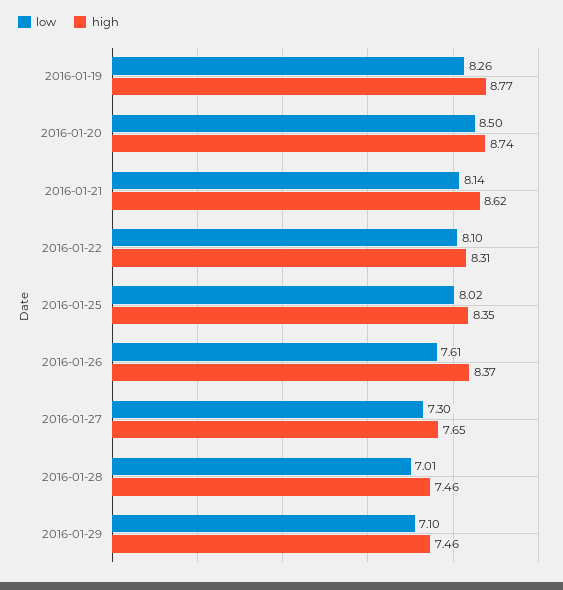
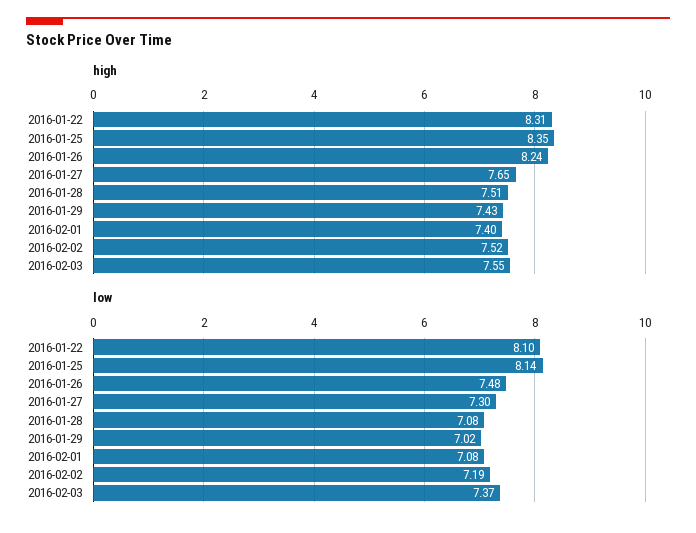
low, 2016-01-19: 8.26 -> none
high, 2016-01-19: 8.77 -> none
low, 2016-01-20: 8.5 -> none
high, 2016-01-20: 8.74 -> none
low, 2016-01-21: 8.14 -> none
high, 2016-01-21: 8.62 -> none
low, 2016-01-25: 8.02 -> 8.14
low, 2016-01-26: 7.61 -> 7.48
high, 2016-01-26: 8.37 -> 8.24
low, 2016-01-28: 7.01 -> 7.08
high, 2016-01-28: 7.46 -> 7.51
low, 2016-01-29: 7.1 -> 7.02
high, 2016-01-29: 7.46 -> 7.43
high, 2016-02-01: none -> 7.4
high, 2016-02-02: none -> 7.52
high, 2016-02-03: none -> 7.55
low, 2016-02-01: none -> 7.08
low, 2016-02-02: none -> 7.19
low, 2016-02-03: none -> 7.37

